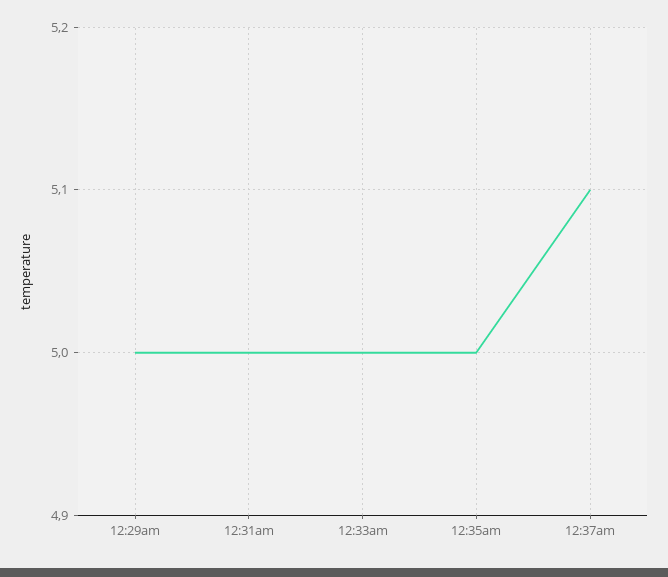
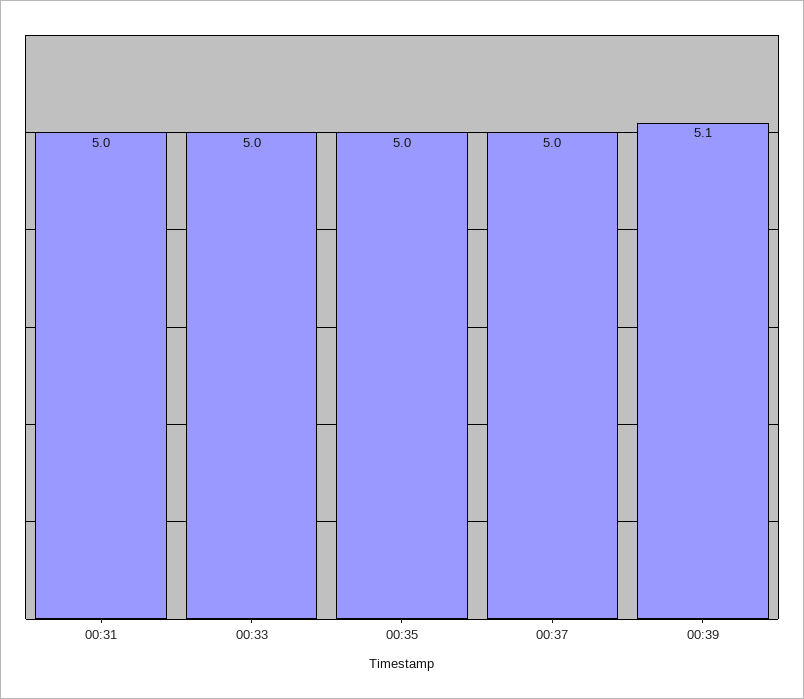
12:29am: 5 -> none
12:37am: 5.1 -> 5
00:39: none -> 5.1

